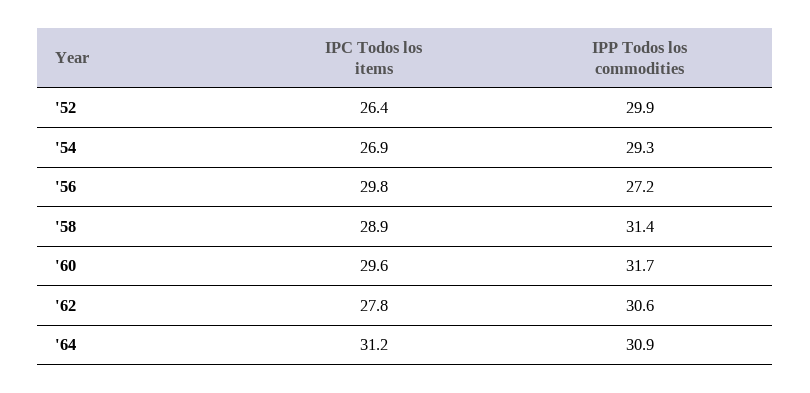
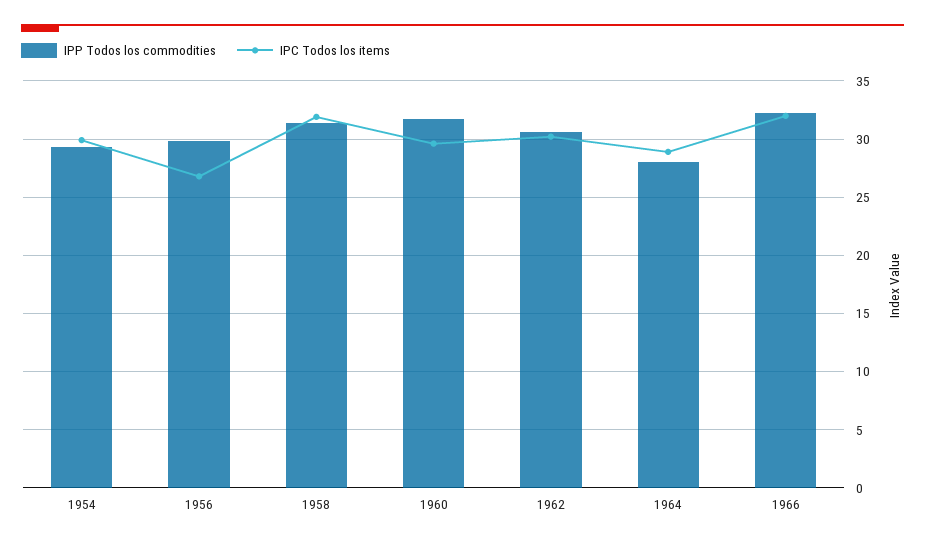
IPC Todos los items, '52: 26.4 -> none
IPP Todos los commodities, '52: 29.9 -> none
IPC Todos los items, '54: 26.9 -> 30
IPC Todos los items, '56: 29.8 -> 27
IPP Todos los commodities, '56: 27.2 -> 30
IPC Todos los items, '58: 28.9 -> 32
IPC Todos los items, '62: 27.8 -> 30
IPC Todos los items, '64: 31.2 -> 29
IPP Todos los commodities, '64: 30.9 -> 28
IPP Todos los commodities, 1966: none -> 32
IPC Todos los items, 1966: none -> 32

